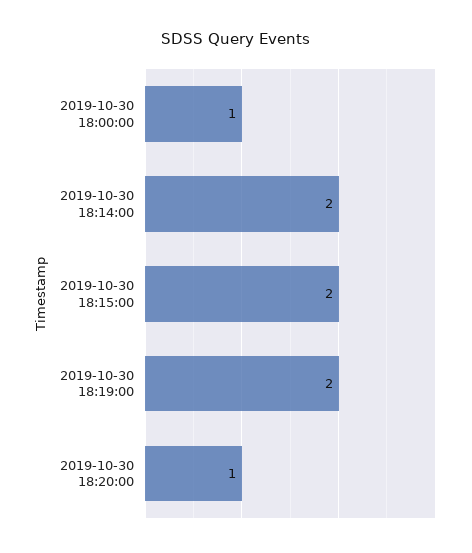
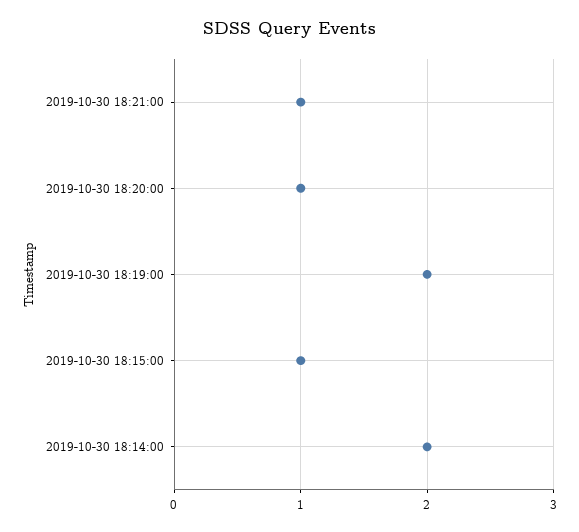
2019-10-30 18:00:00: 1 -> none
2019-10-30 18:15:00: 2 -> 1
2019-10-30 18:21:00: none -> 1

